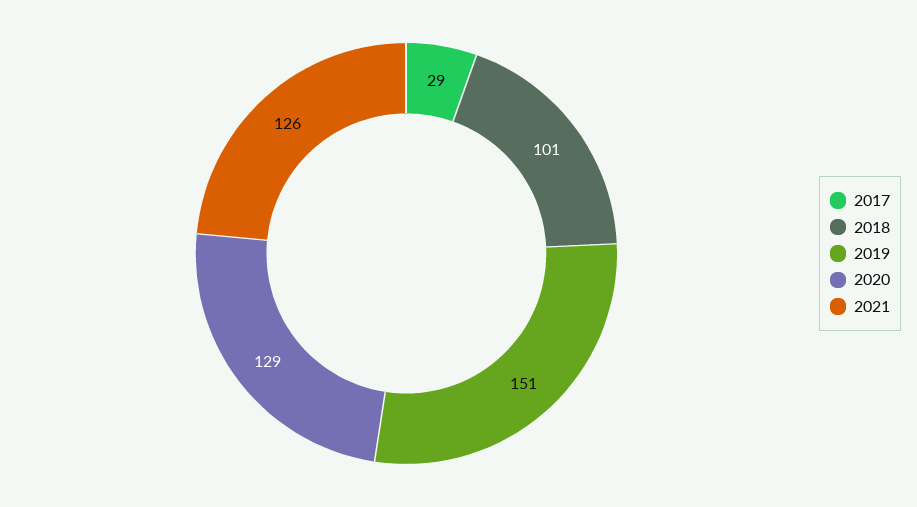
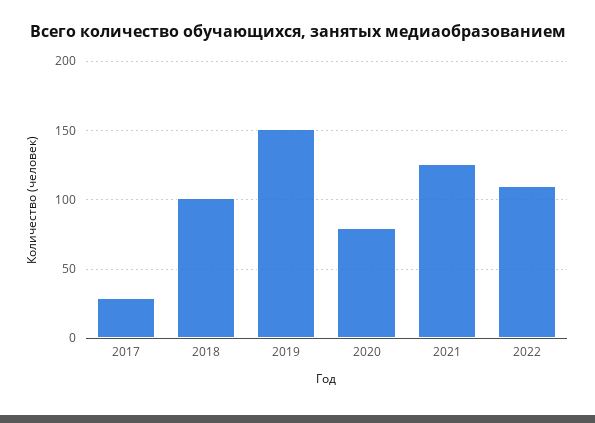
2020: 129 -> 80
2022: none -> 110

